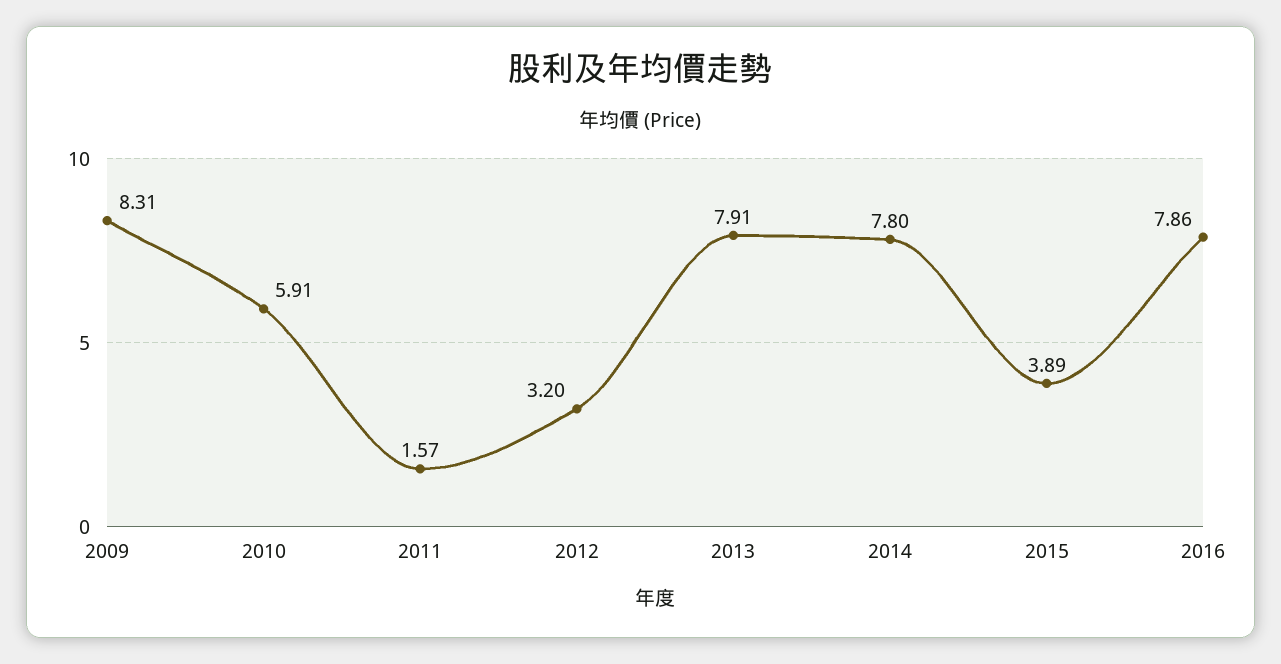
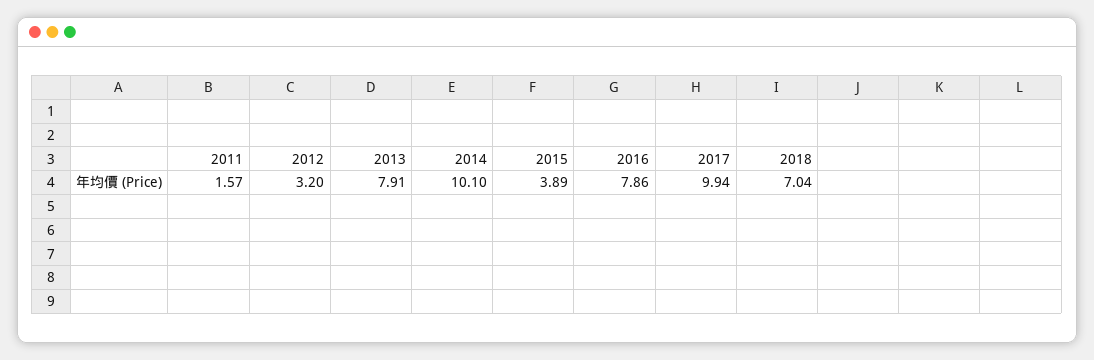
2009: 8.31 -> none
2010: 5.91 -> none
2014: 7.8 -> 10.1
2017: none -> 9.94
2018: none -> 7.04

